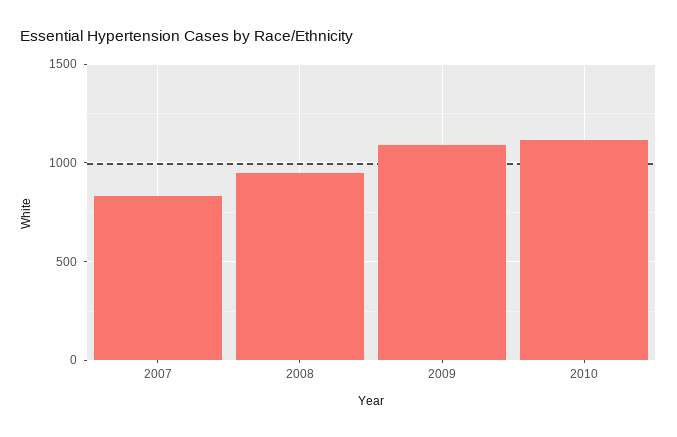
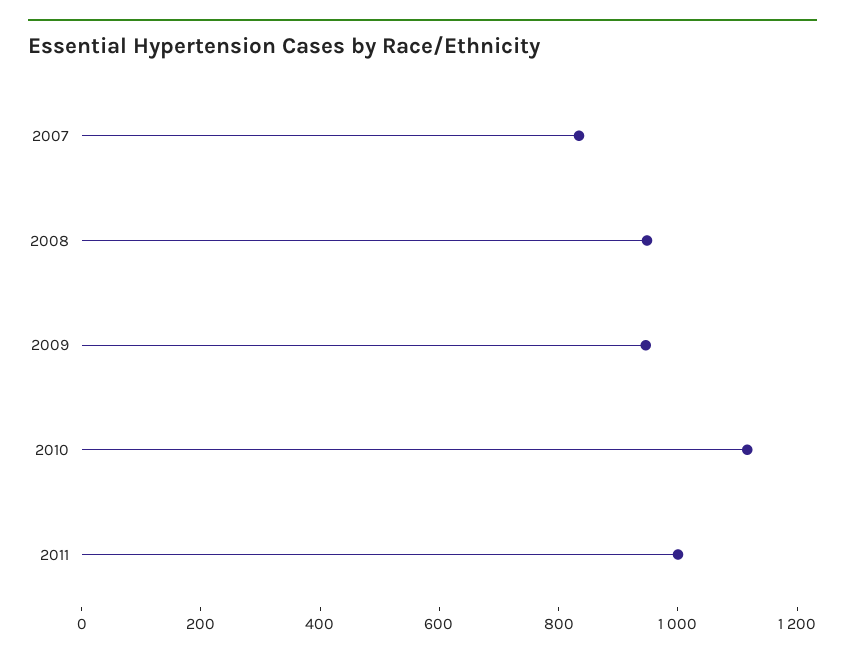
2009: 1100 -> 950
2011: none -> 1000

